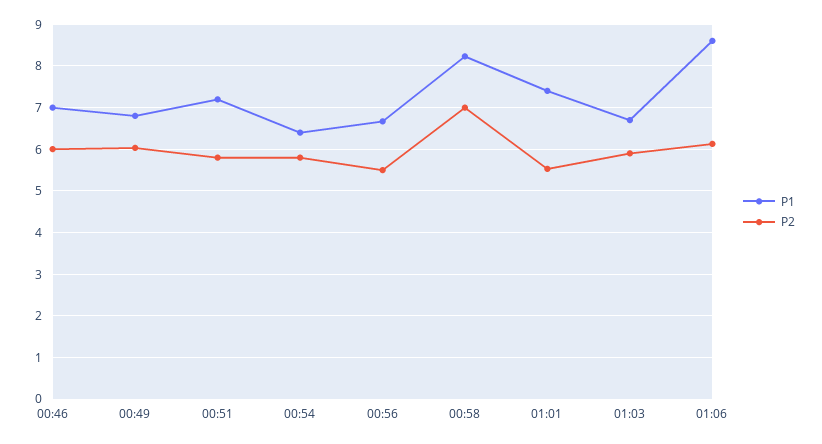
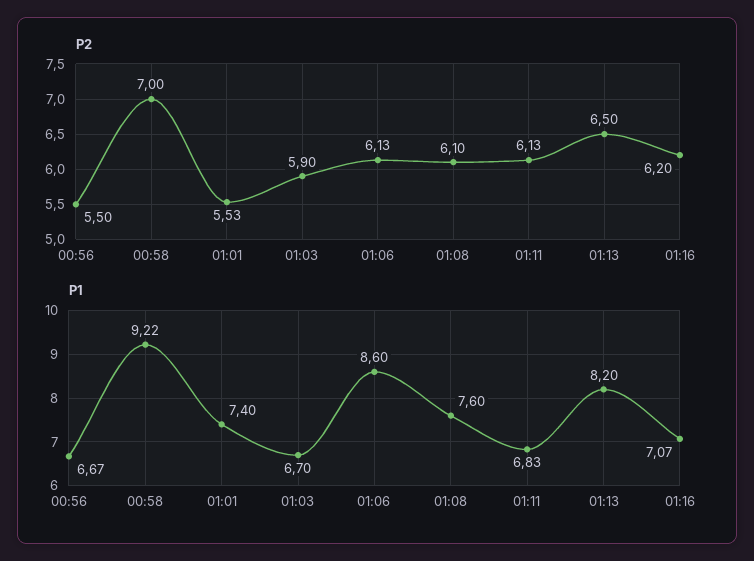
P1, 00:46: 7 -> none
P2, 00:46: 6 -> none
P1, 00:49: 6.8 -> none
P2, 00:49: 6 -> none
P1, 00:51: 7.2 -> none
P2, 00:51: 5.8 -> none
P1, 00:54: 6.4 -> none
P2, 00:54: 5.8 -> none
P1, 00:58: 8.2 -> 9.22
P2, 01:08: none -> 6.1
P2, 01:11: none -> 6.13
P2, 01:13: none -> 6.5
P2, 01:16: none -> 6.2
P1, 01:08: none -> 7.6
P1, 01:11: none -> 6.83
P1, 01:13: none -> 8.2
P1, 01:16: none -> 7.07

